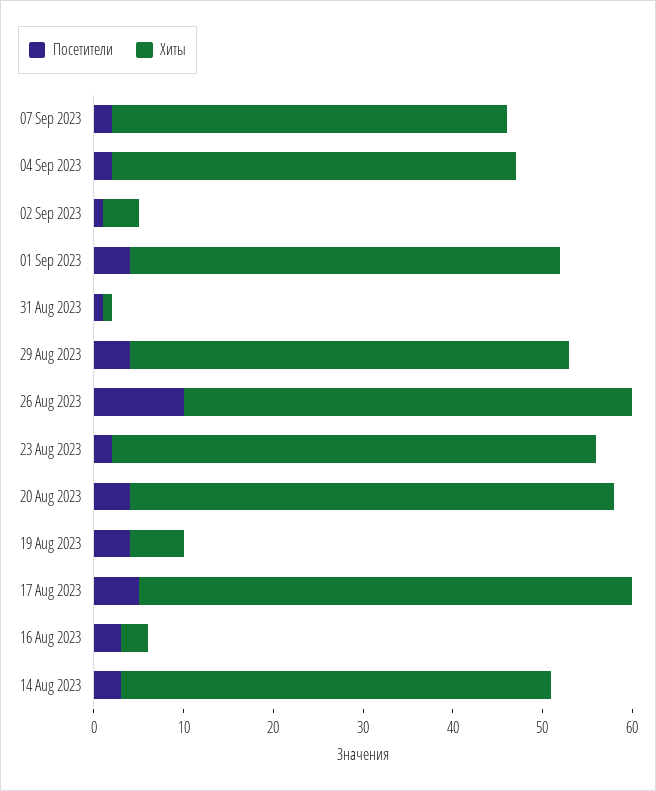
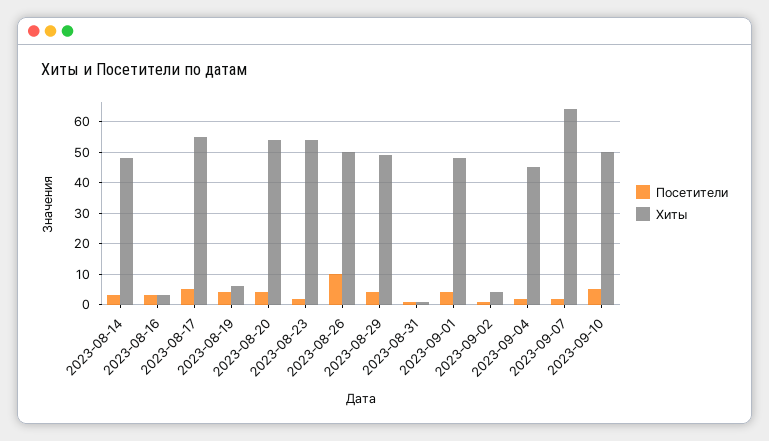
Хиты, 07 Sep 2023: 44 -> 65
Посетители, 2023-09-10: none -> 5
Хиты, 2023-09-10: none -> 50

